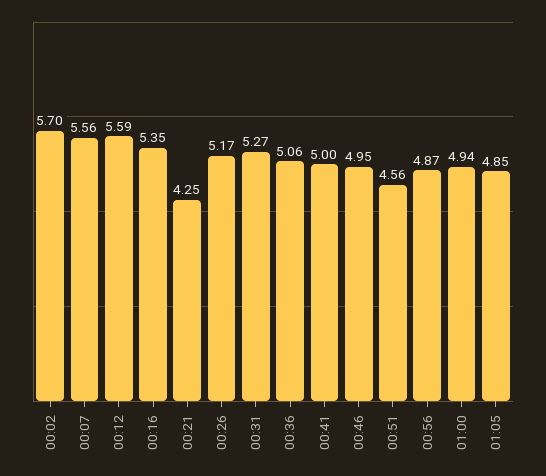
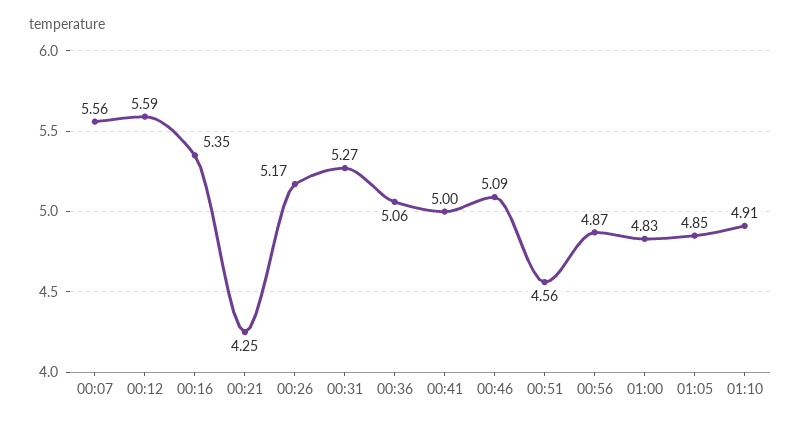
00:02: 5.7 -> none
00:46: 4.95 -> 5.09
01:00: 4.94 -> 4.83
01:10: none -> 4.91

